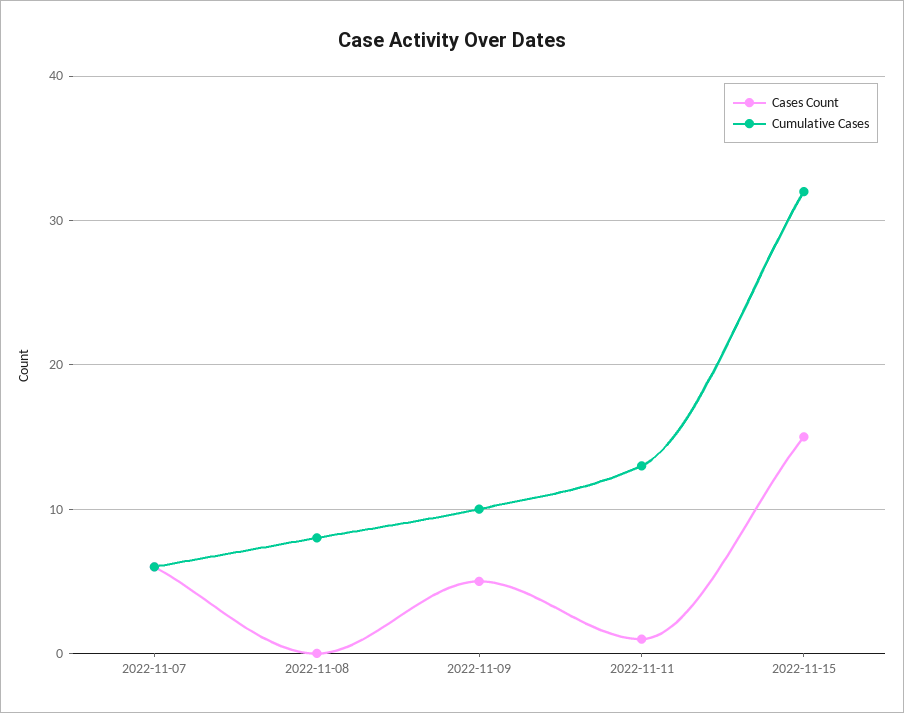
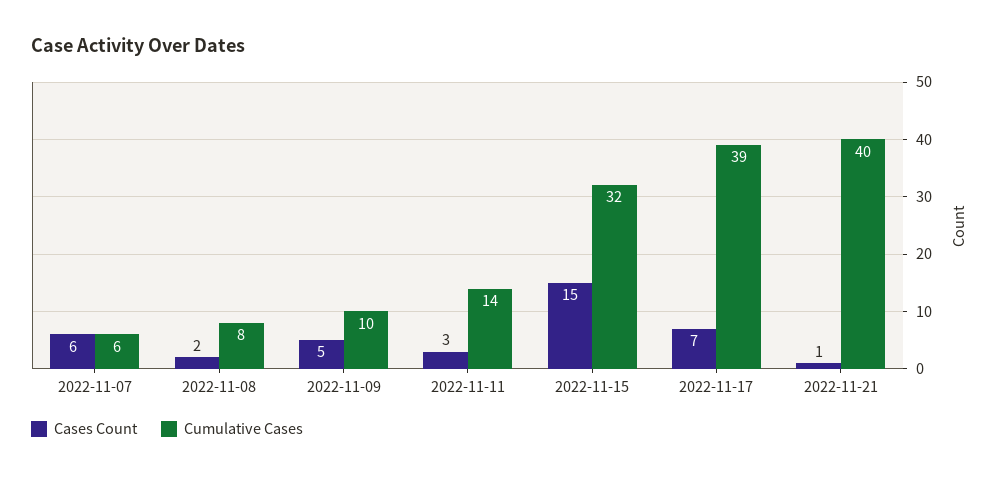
Cases Count, 2022-11-08: 0 -> 2
Cases Count, 2022-11-11: 1 -> 3
Cumulative Cases, 2022-11-11: 13 -> 14
Cases Count, 2022-11-17: none -> 7
Cumulative Cases, 2022-11-17: none -> 39
Cases Count, 2022-11-21: none -> 1
Cumulative Cases, 2022-11-21: none -> 40

